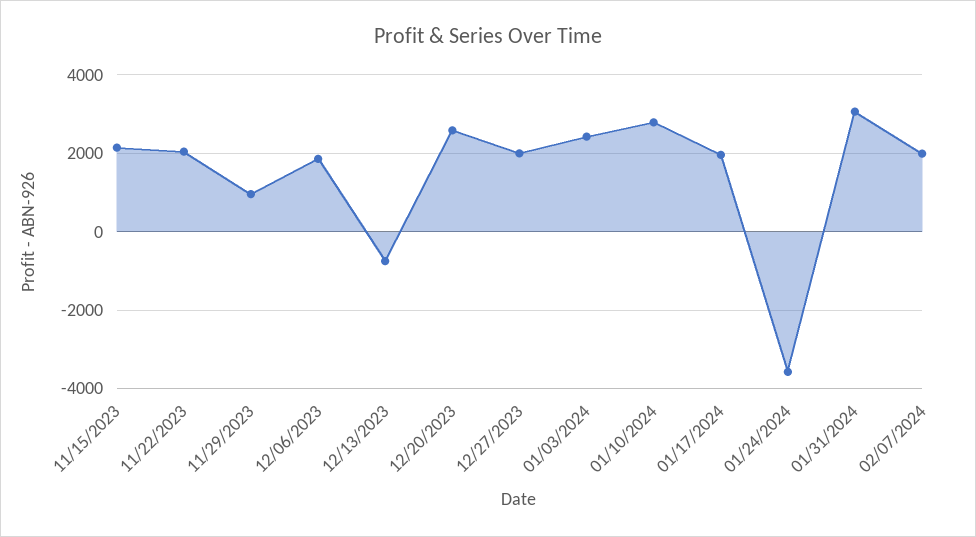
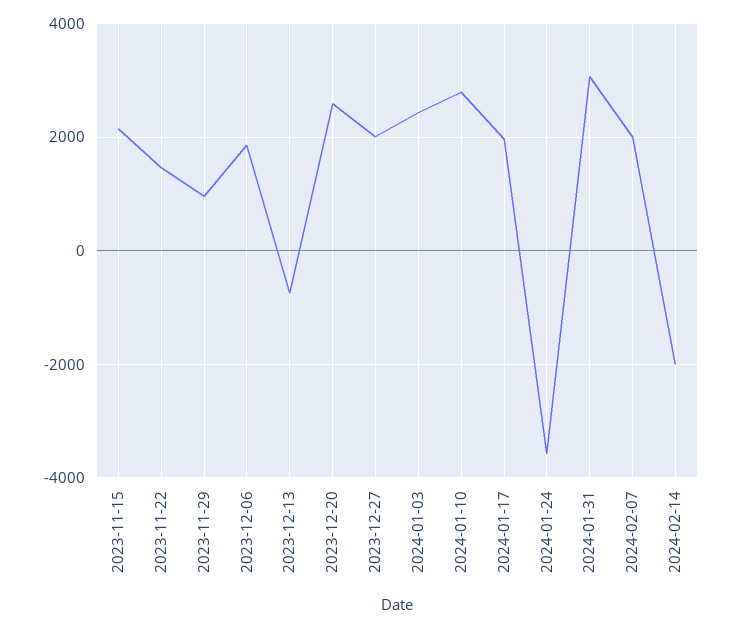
11/22/2023: 2000 -> 1400
2024-02-14: none -> -2000

